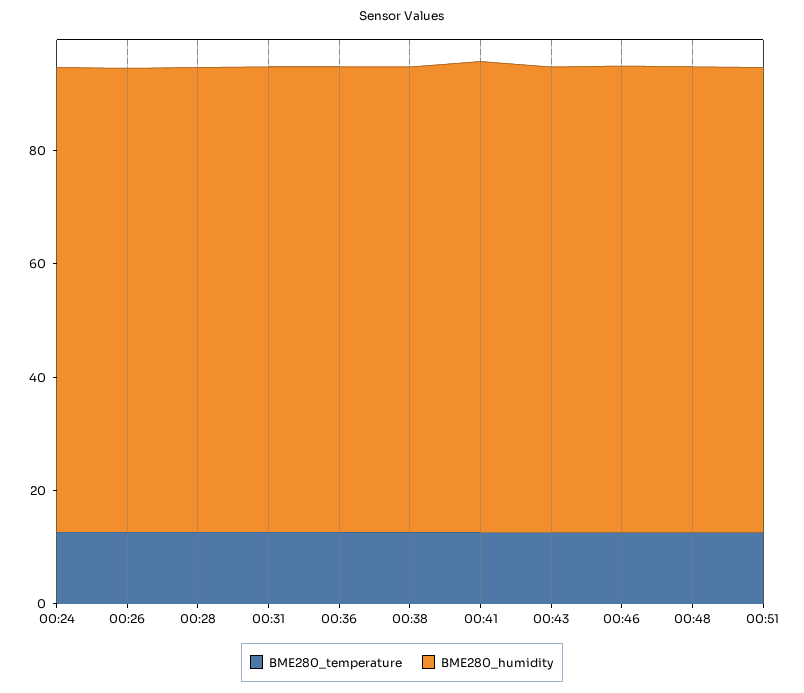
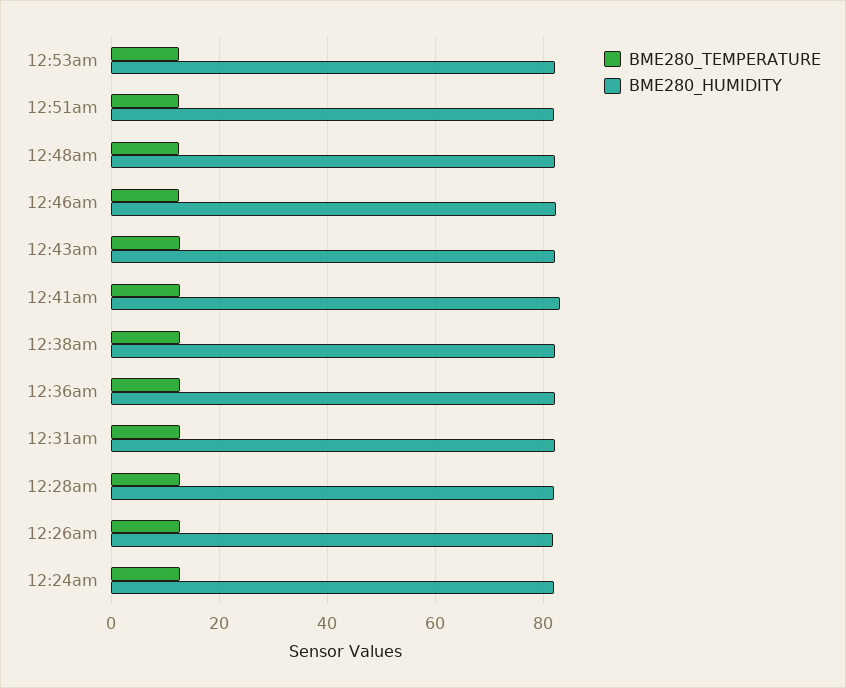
BME280_temperature, 12:53am: none -> 12
BME280_humidity, 12:53am: none -> 82

